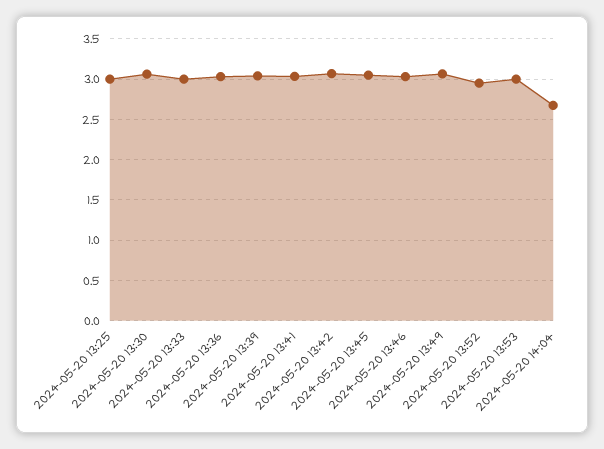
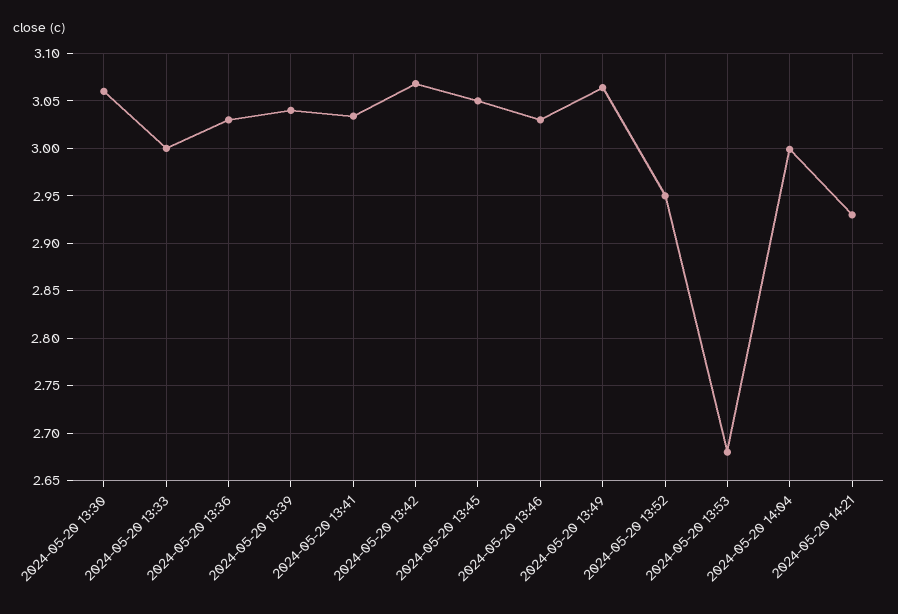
2024-05-20 13:25: 3 -> none
2024-05-20 13:53: 3 -> 2.68
2024-05-20 14:04: 2.7 -> 3
2024-05-20 14:21: none -> 2.93

